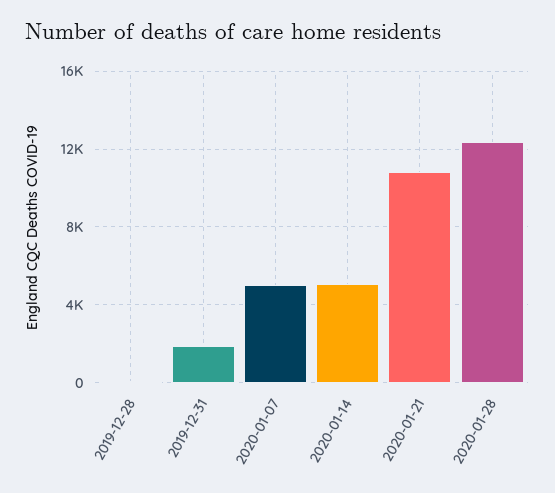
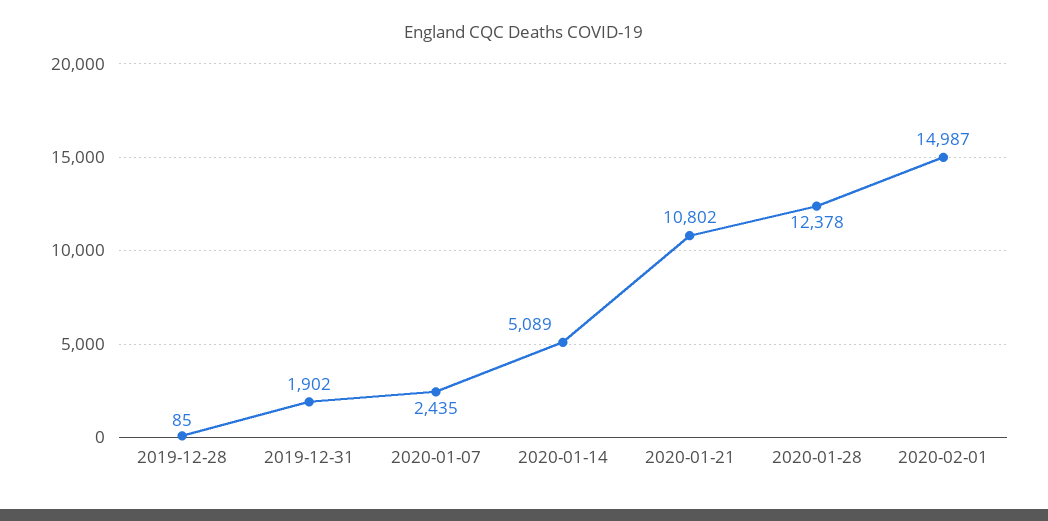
2020-01-07: 5000 -> 2435
2020-02-01: none -> 14987

